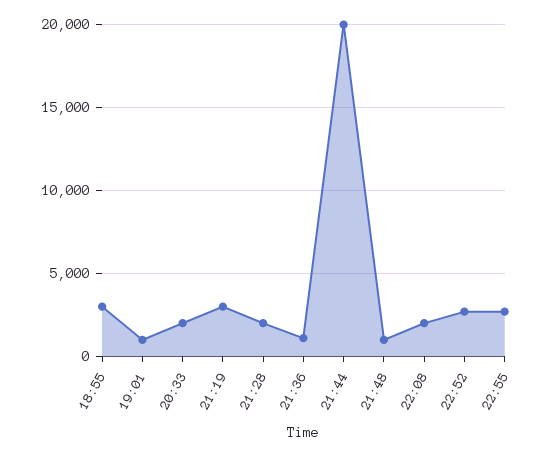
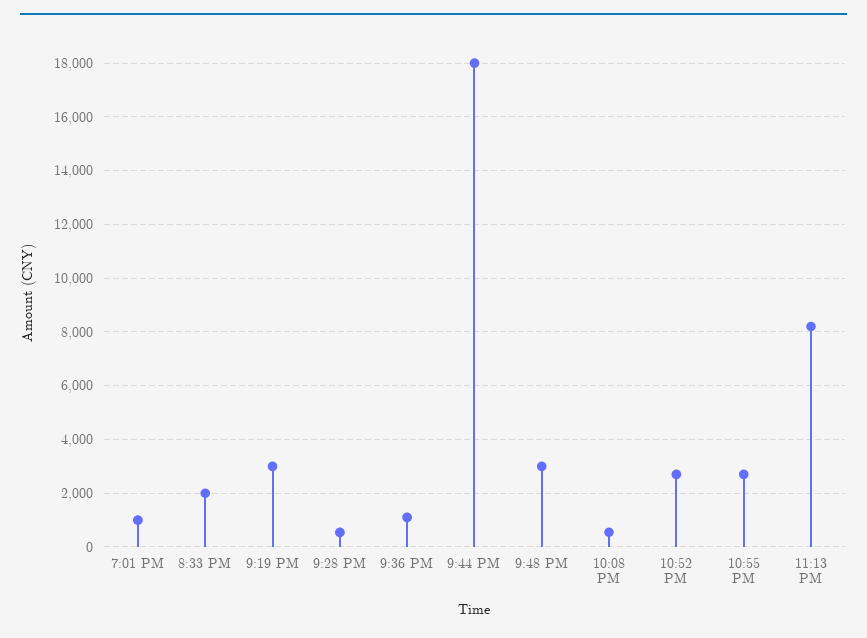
18:55: 3000 -> none
21:28: 2000 -> 500
21:44: 20000 -> 18000
21:48: 1000 -> 3000
22:08: 2000 -> 500
11:13 PM: none -> 8250

